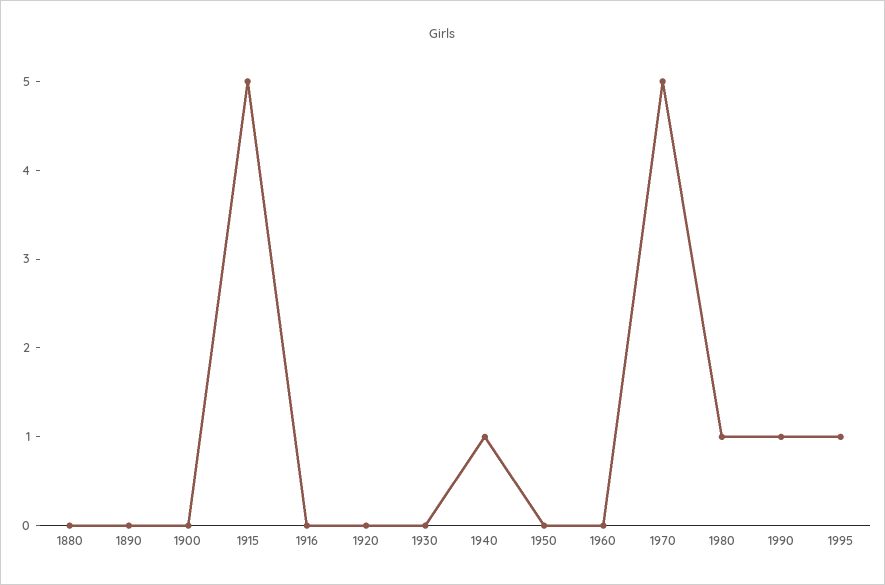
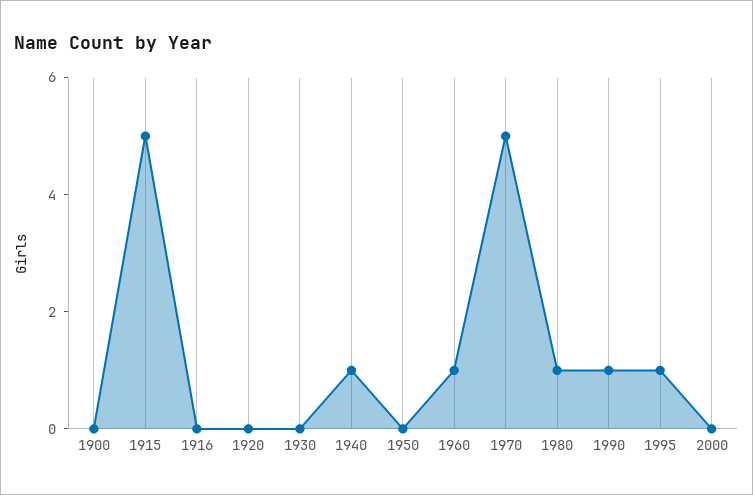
1880: 0 -> none
1890: 0 -> none
1960: 0 -> 1
2000: none -> 0

